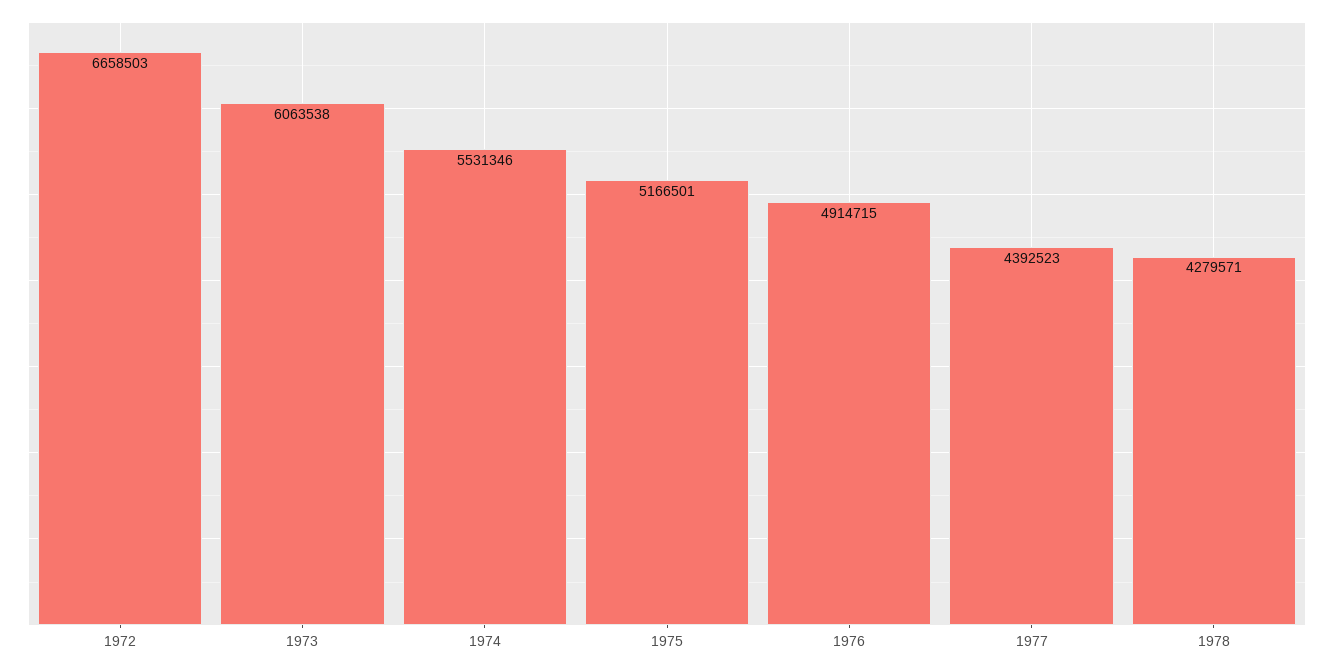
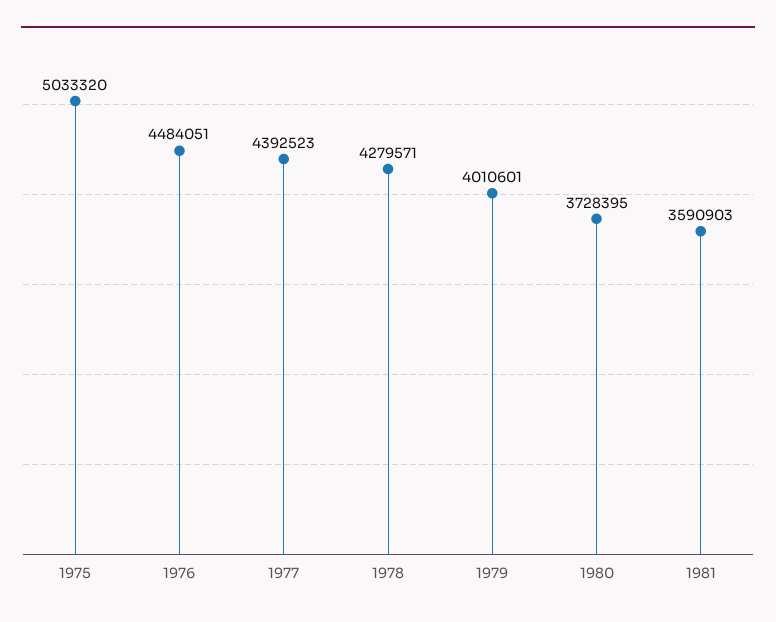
1972: 6658503 -> none
1973: 6063538 -> none
1974: 5531346 -> none
1975: 5166501 -> 5033320
1976: 4914715 -> 4484051
1979: none -> 4010601
1980: none -> 3728395
1981: none -> 3590903

